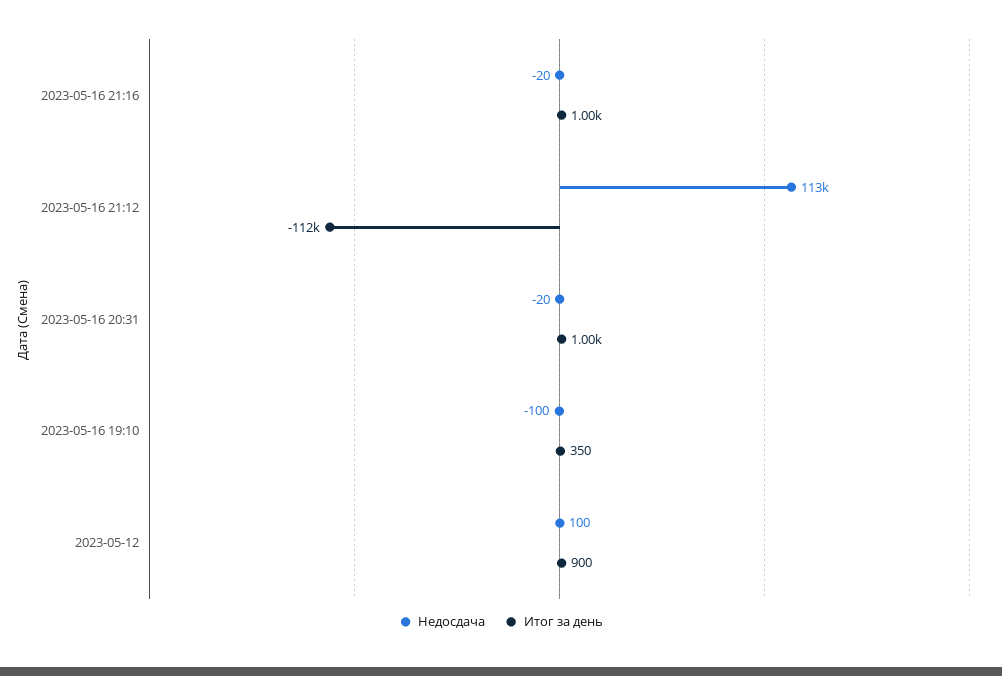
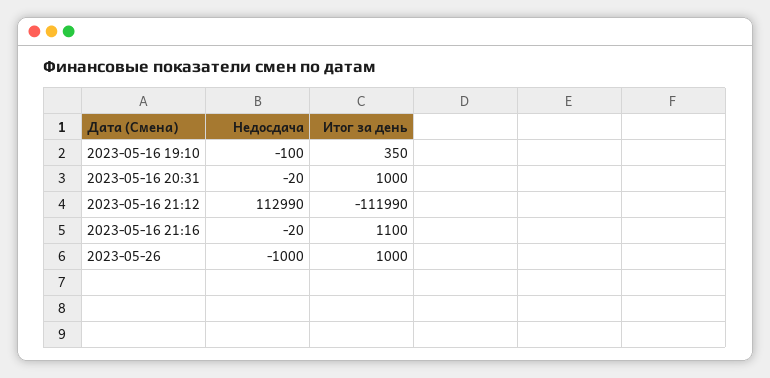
Итог за день, 2023-05-16 21:16: 1000 -> 1100
Недосдача, 2023-05-12: 100 -> none
Итог за день, 2023-05-12: 900 -> none
Недосдача, 2023-05-26: none -> -1000
Итог за день, 2023-05-26: none -> 1000

